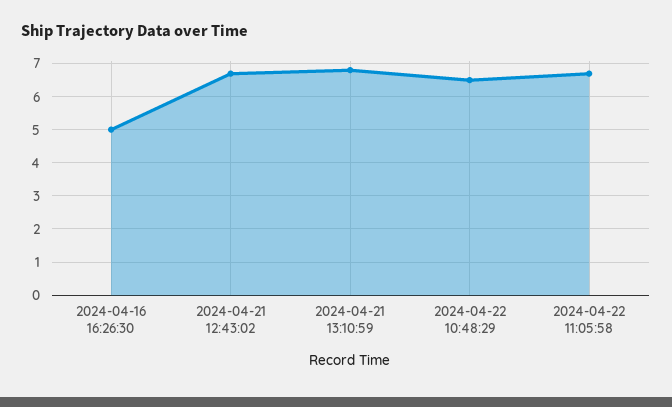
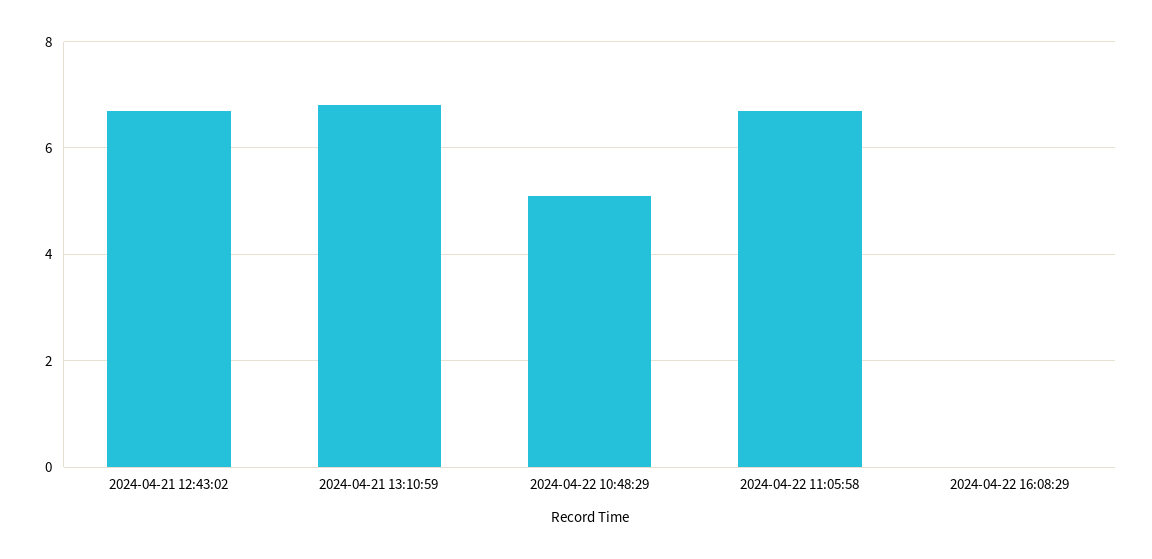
2024-04-16 16:26:30: 5 -> none
2024-04-22 10:48:29: 6.5 -> 5
2024-04-22 16:08:29: none -> 0

